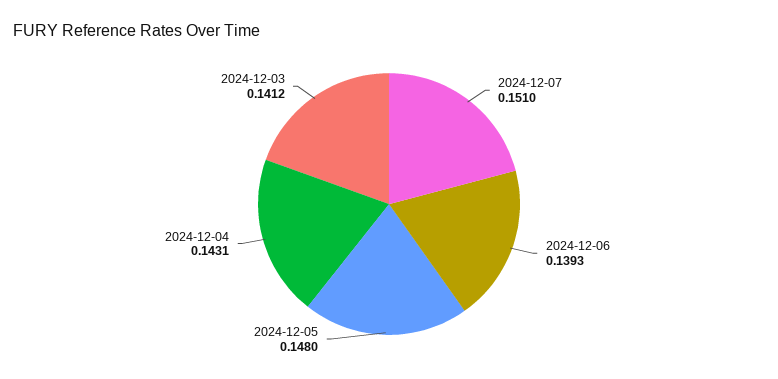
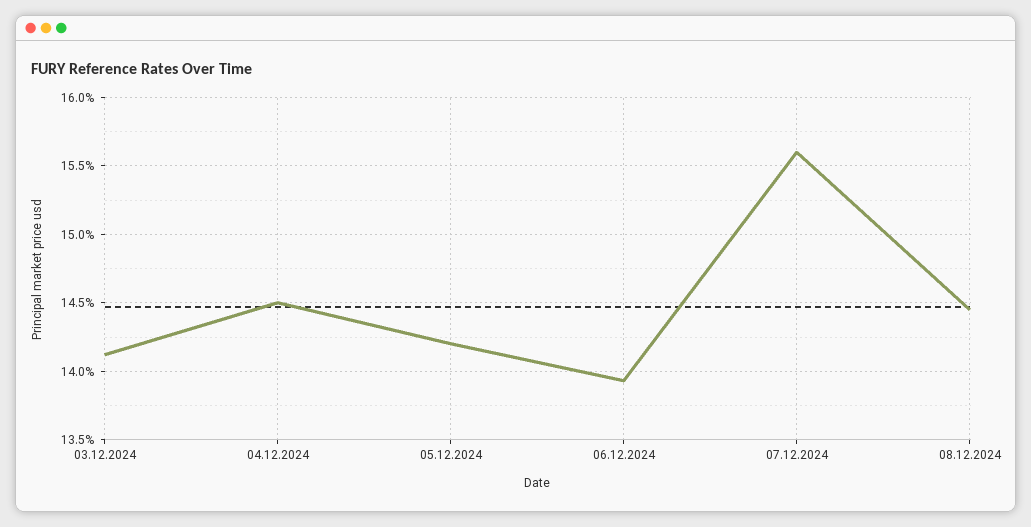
2024-12-07: 0.151 -> 0.156
2024-12-05: 0.148 -> 0.142
2024-12-04: 0.1431 -> 0.145
08.12.2024: none -> 0.1445

